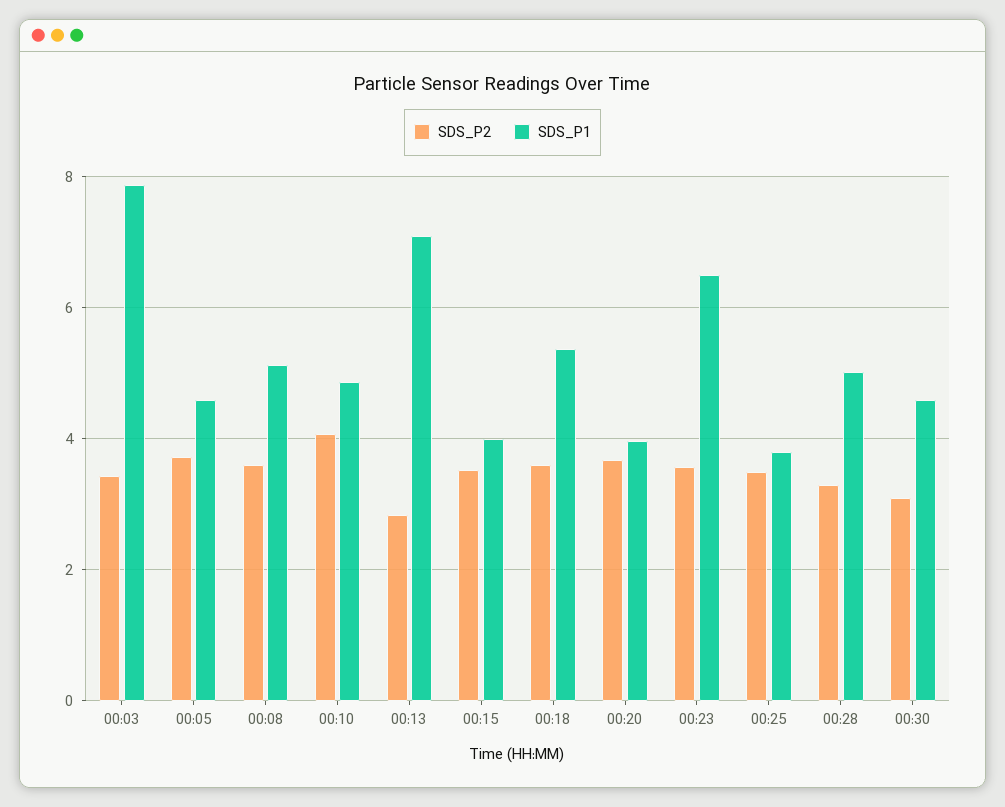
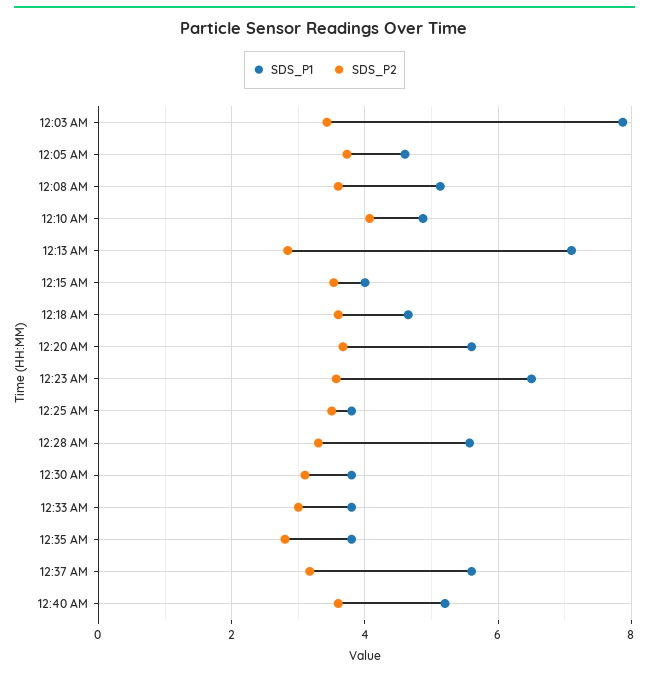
SDS_P1, 00:18: 5.4 -> 4.6
SDS_P1, 00:20: 4 -> 5.6
SDS_P1, 00:28: 5 -> 5.6
SDS_P1, 00:30: 4.6 -> 3.8
SDS_P1, 12:33 AM: none -> 3.8
SDS_P2, 12:33 AM: none -> 3
SDS_P1, 12:35 AM: none -> 3.8
SDS_P2, 12:35 AM: none -> 2.8
SDS_P1, 12:37 AM: none -> 5.6
SDS_P2, 12:37 AM: none -> 3.2
SDS_P1, 12:40 AM: none -> 5.2
SDS_P2, 12:40 AM: none -> 3.6

